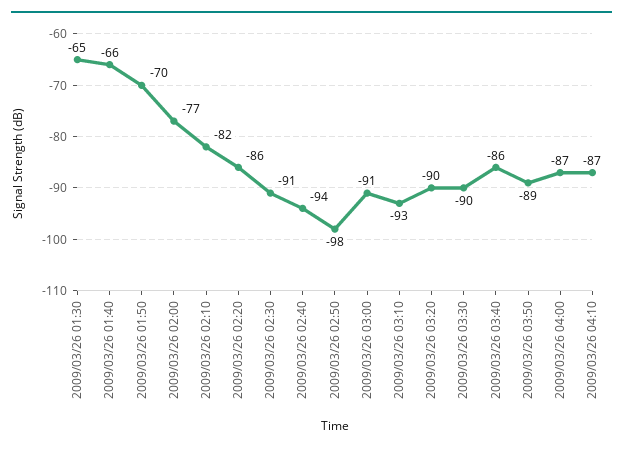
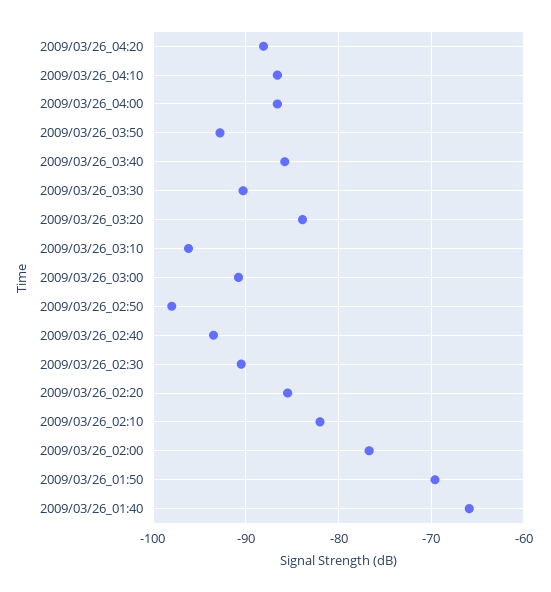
2009/03/26 01:30: -65 -> none
2009/03/26 03:10: -93 -> -96
2009/03/26 03:20: -90 -> -84
2009/03/26 03:50: -89 -> -93
2009/03/26_04:20: none -> -88

